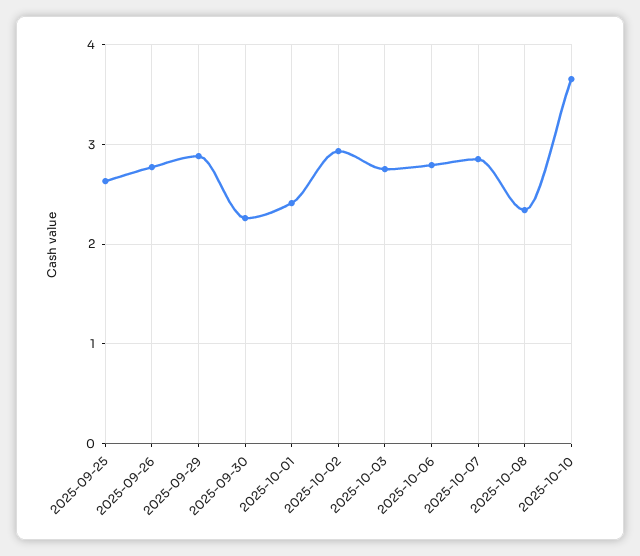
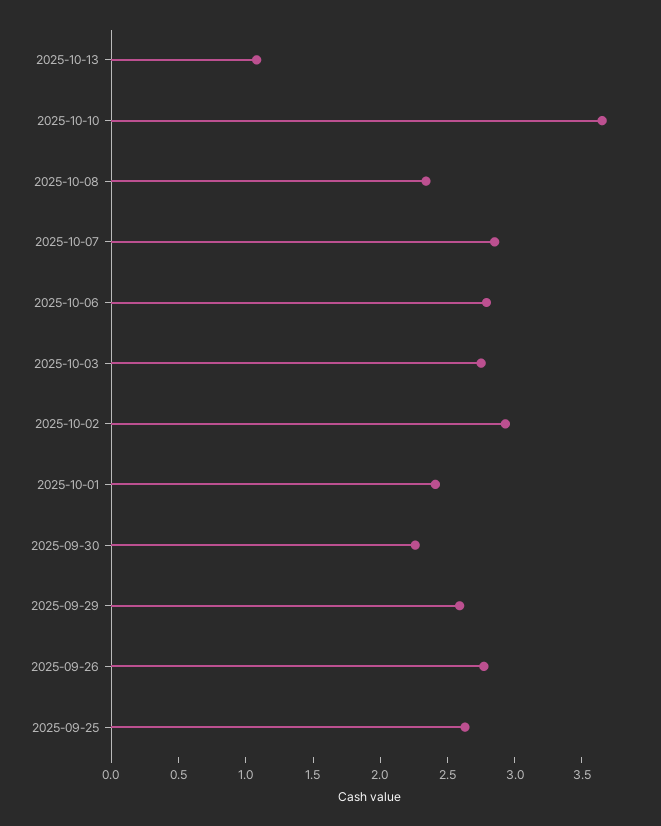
2025-09-29: 2.9 -> 2.6
2025-10-13: none -> 1.1

